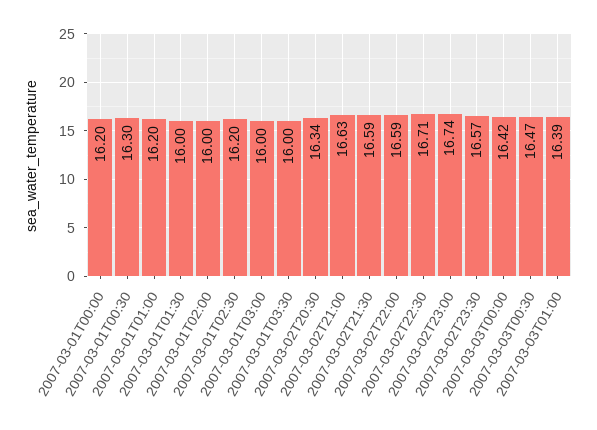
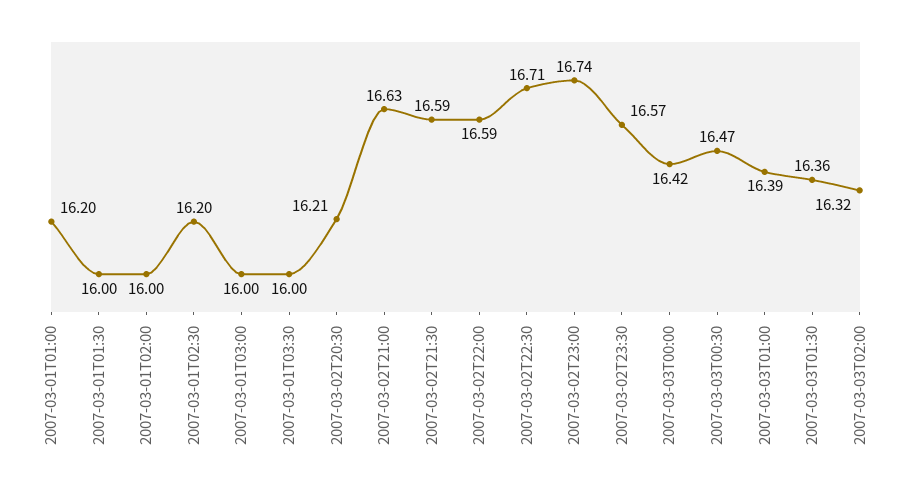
2007-03-01T00:00: 16.2 -> none
2007-03-01T00:30: 16.3 -> none
2007-03-02T20:30: 16.34 -> 16.21
2007-03-03T01:30: none -> 16.36
2007-03-03T02:00: none -> 16.32

